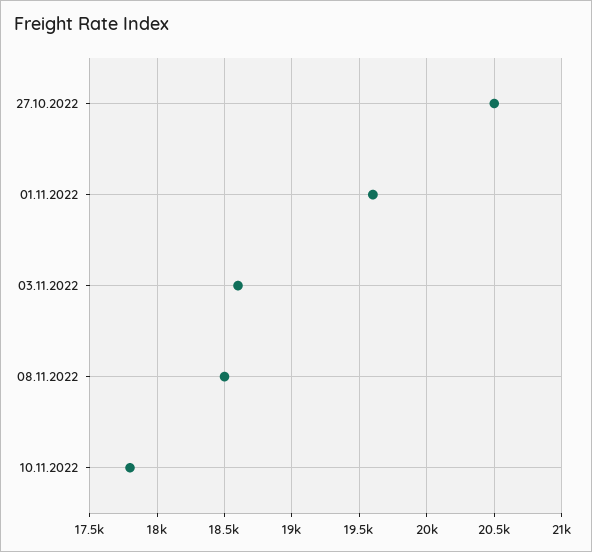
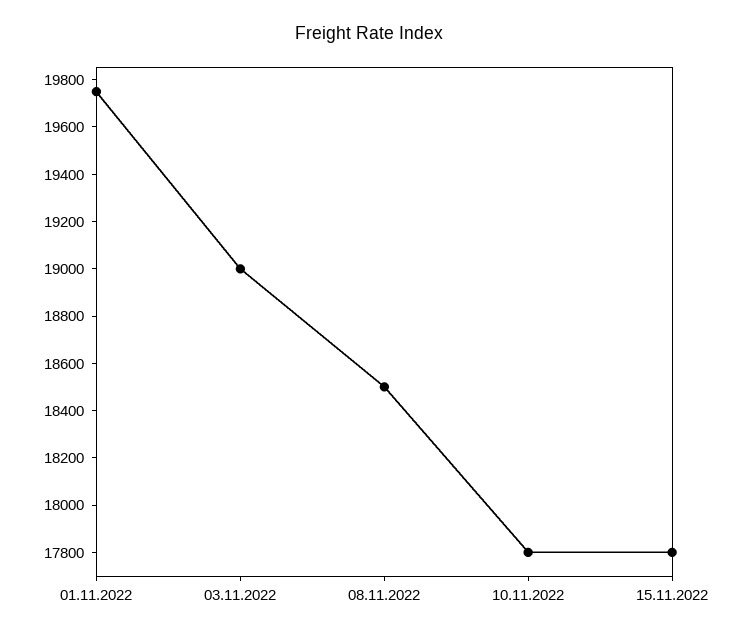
27.10.2022: 20500 -> none
01.11.2022: 19600 -> 19750
03.11.2022: 18600 -> 19000
15.11.2022: none -> 17800

